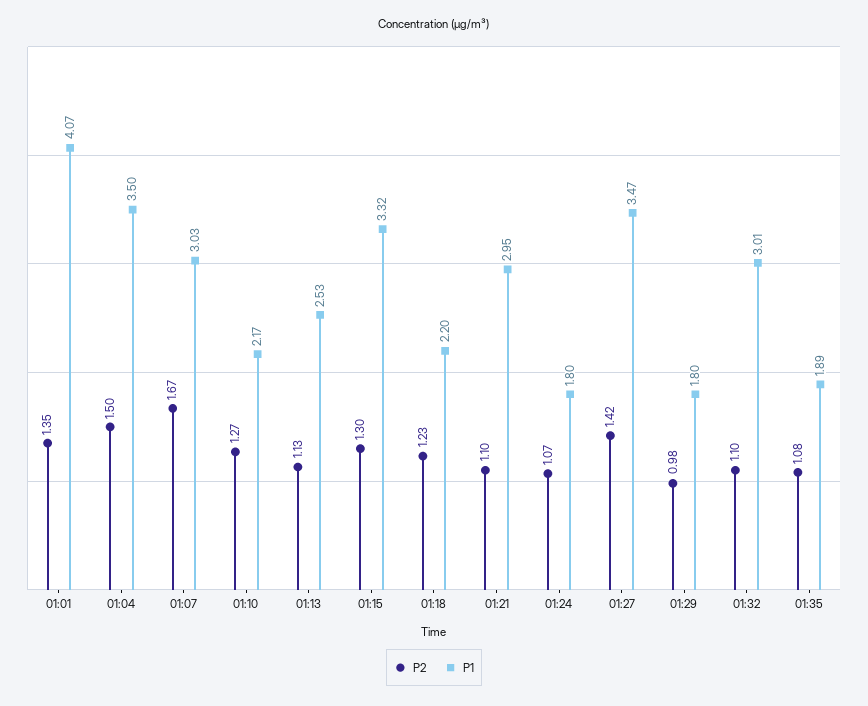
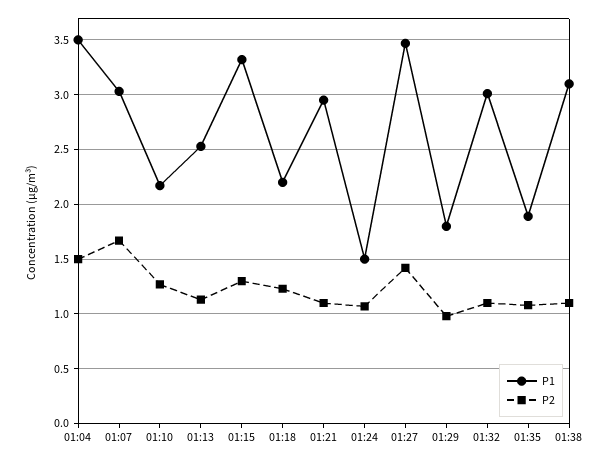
P2, 01:01: 1.35 -> none
P1, 01:01: 4.07 -> none
P1, 01:24: 1.8 -> 1.5
P1, 01:38: none -> 3.1
P2, 01:38: none -> 1.1

